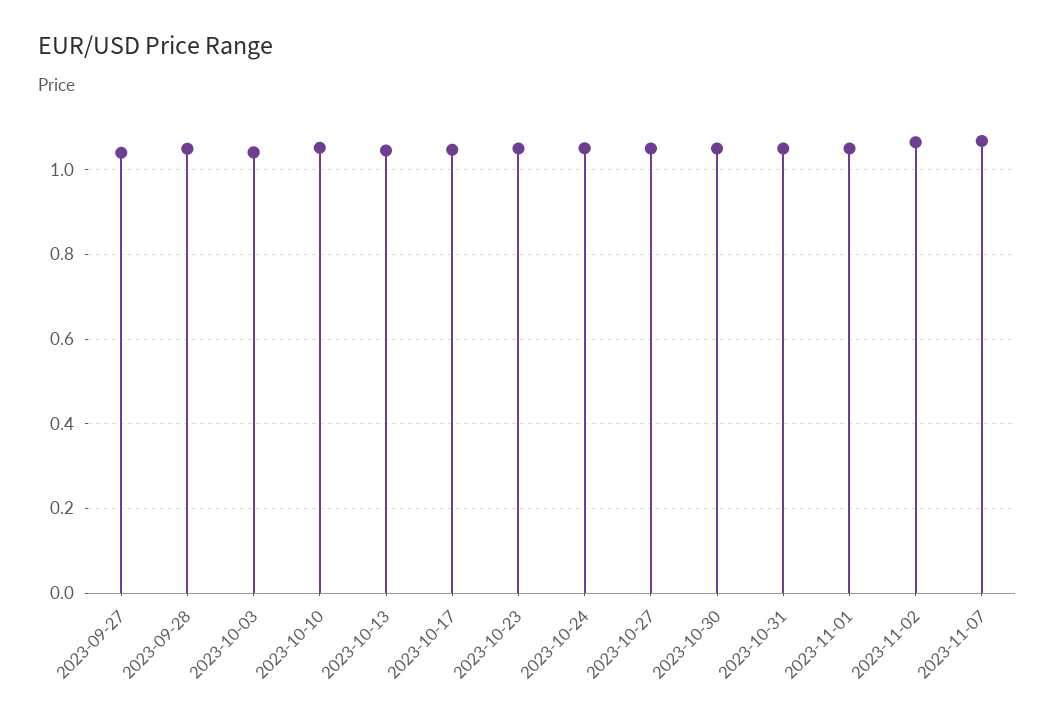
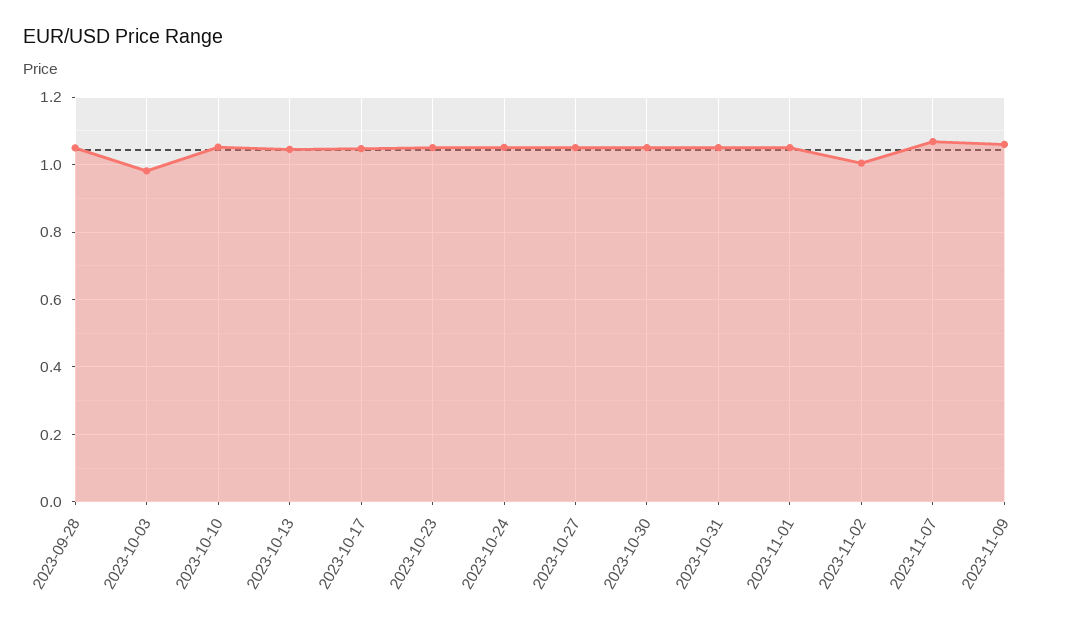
2023-09-27: 1.04 -> none
2023-10-03: 1.04 -> 0.98
2023-11-02: 1.06 -> 1
2023-11-09: none -> 1.06

